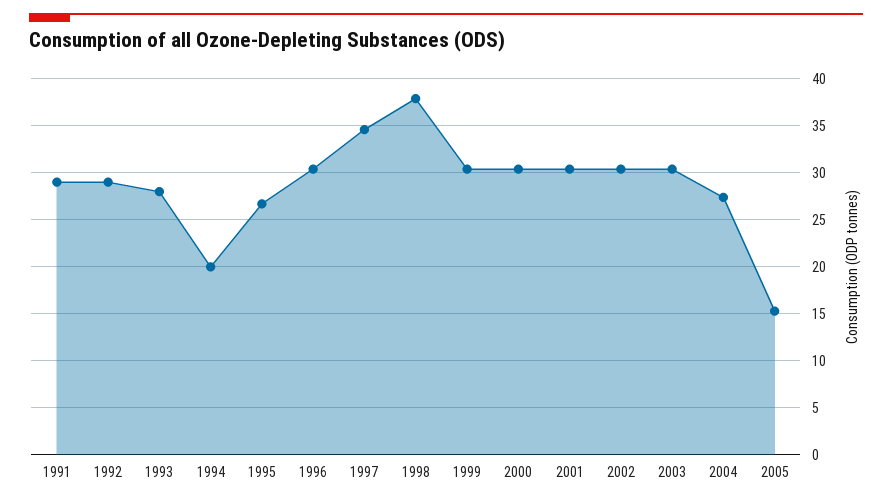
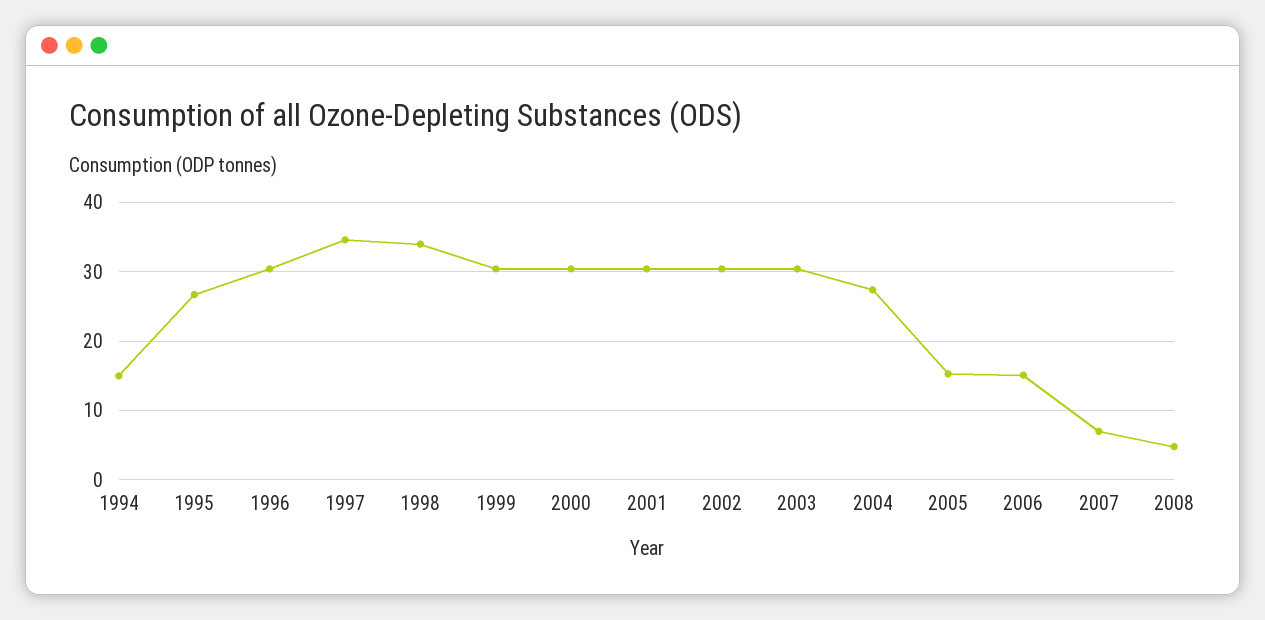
1991: 29 -> none
1992: 29 -> none
1993: 28 -> none
1994: 20 -> 15
1998: 38 -> 34
2006: none -> 15
2007: none -> 7
2008: none -> 5

